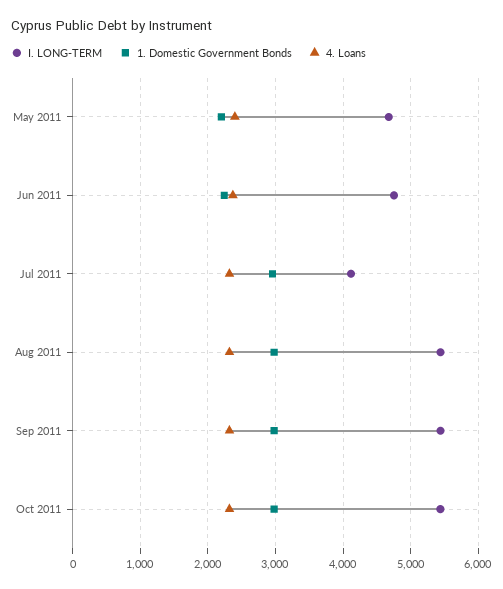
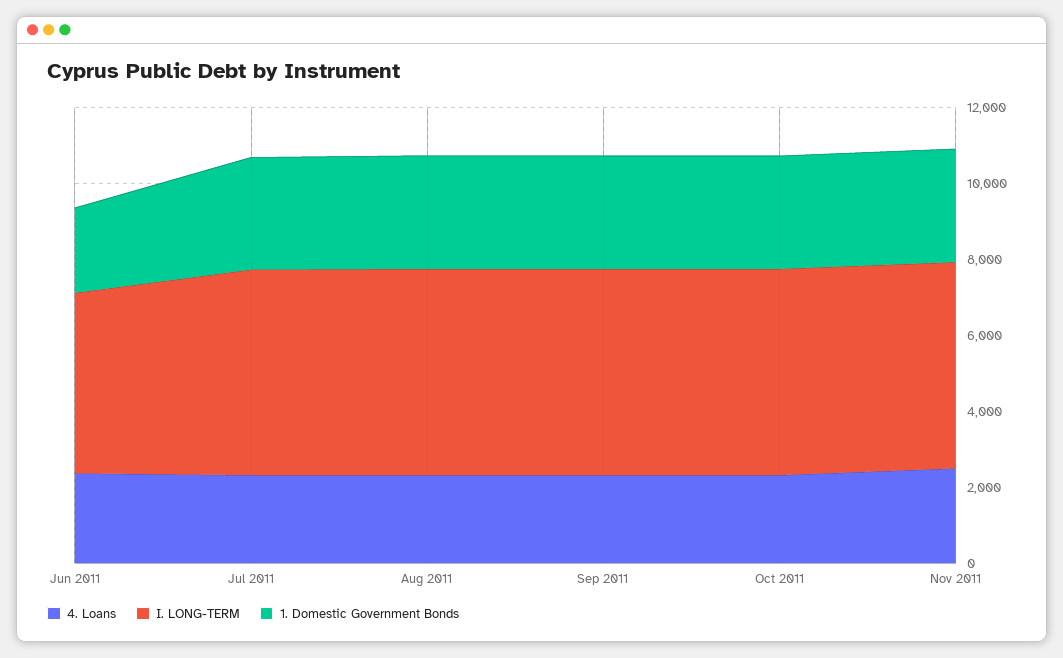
I. LONG-TERM, May 2011: 4700 -> none
1. Domestic Government Bonds, May 2011: 2200 -> none
4. Loans, May 2011: 2400 -> none
I. LONG-TERM, Jul 2011: 4100 -> 5500
4. Loans, Nov 2011: none -> 2500
I. LONG-TERM, Nov 2011: none -> 5500
1. Domestic Government Bonds, Nov 2011: none -> 3000

